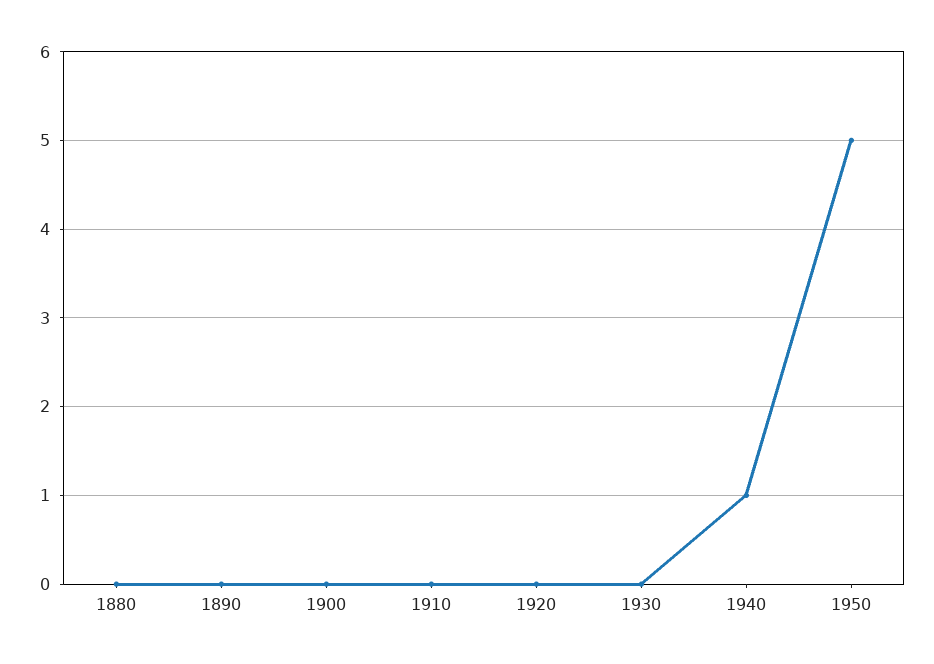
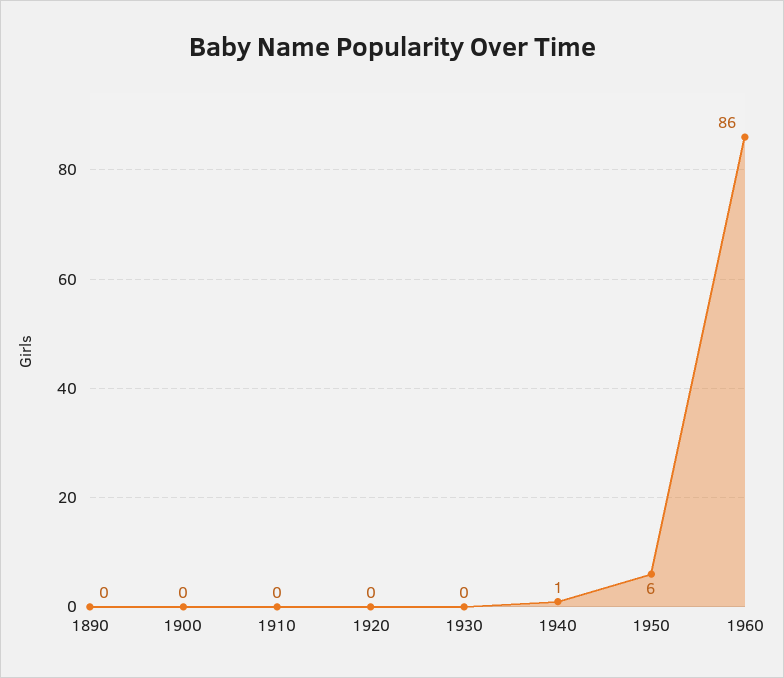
1880: 0 -> none
1950: 5 -> 6
1960: none -> 86

